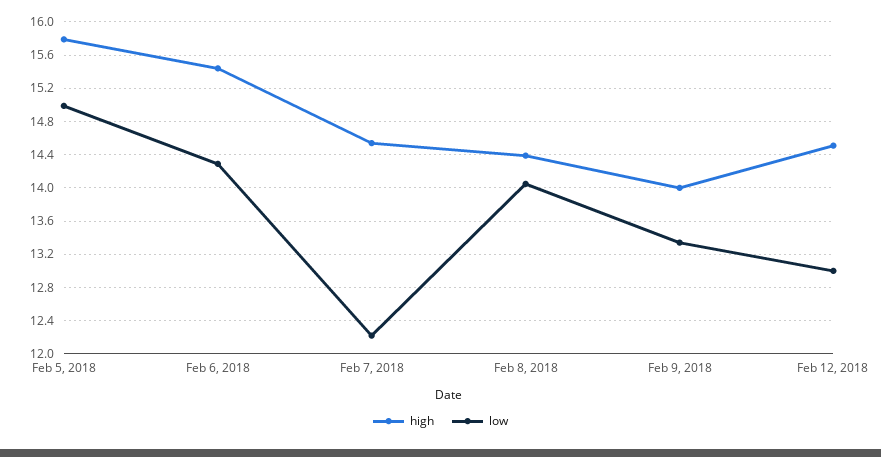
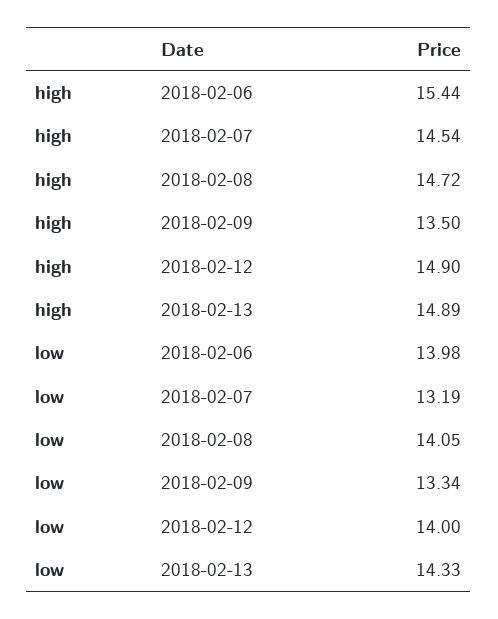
high, Feb 5, 2018: 15.8 -> none
low, Feb 5, 2018: 15 -> none
low, Feb 6, 2018: 14.3 -> 13.98
low, Feb 7, 2018: 12.2 -> 13.19
high, Feb 8, 2018: 14.4 -> 14.72
high, Feb 9, 2018: 14 -> 13.5
high, Feb 12, 2018: 14.5 -> 14.9
low, Feb 12, 2018: 13 -> 14
high, 2018-02-13: none -> 14.89
low, 2018-02-13: none -> 14.33

